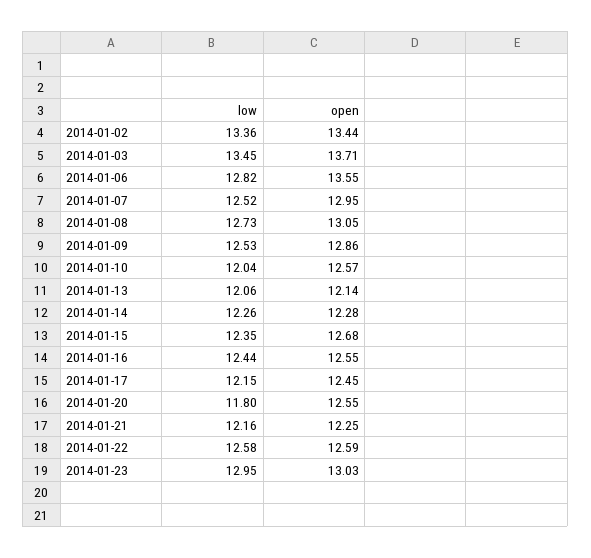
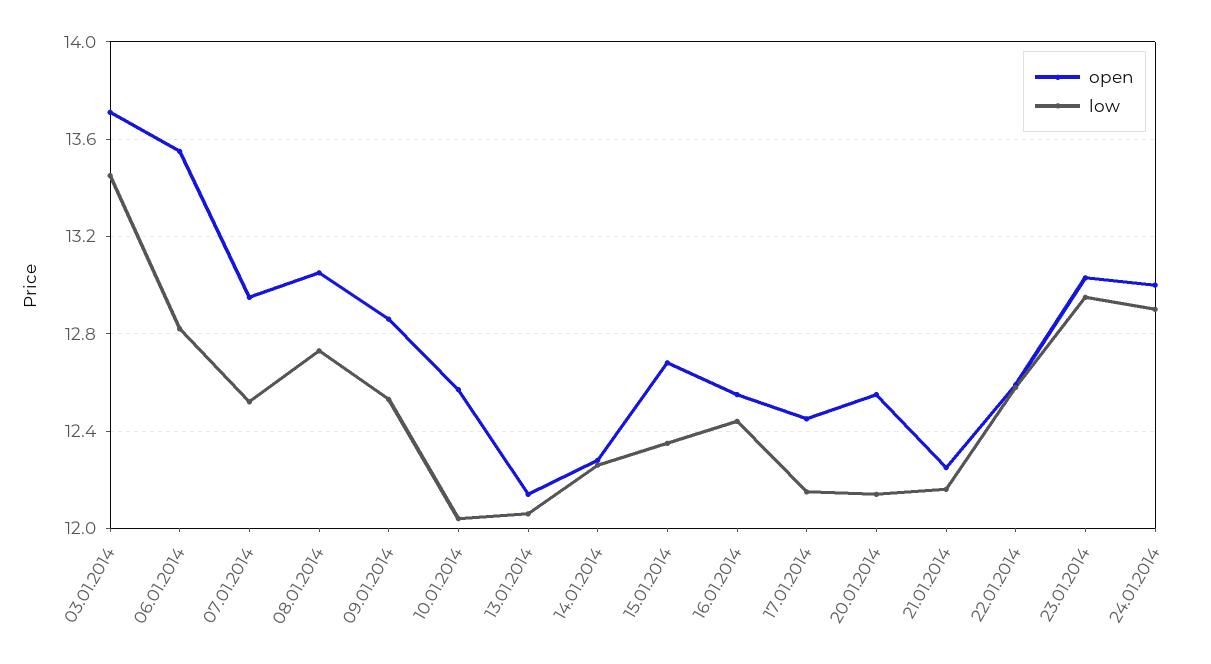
low, 2014-01-02: 13.36 -> none
open, 2014-01-02: 13.44 -> none
low, 2014-01-20: 11.8 -> 12.15
open, 24.01.2014: none -> 13
low, 24.01.2014: none -> 12.9

